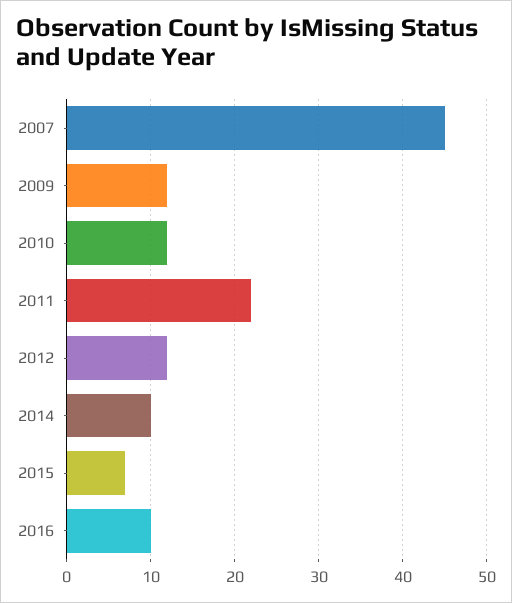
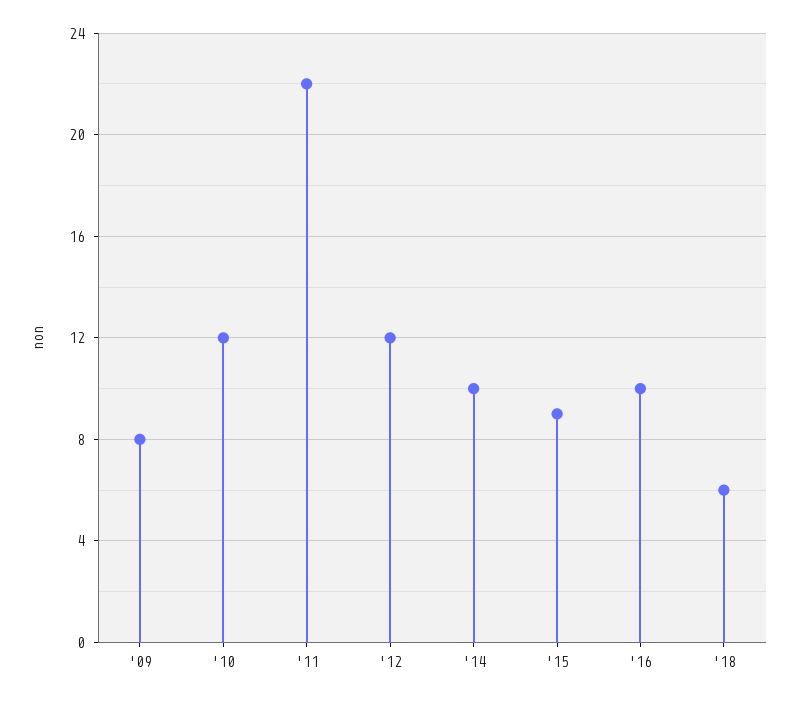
2007: 45 -> none
2009: 12 -> 8
2015: 7 -> 9
'18: none -> 6

